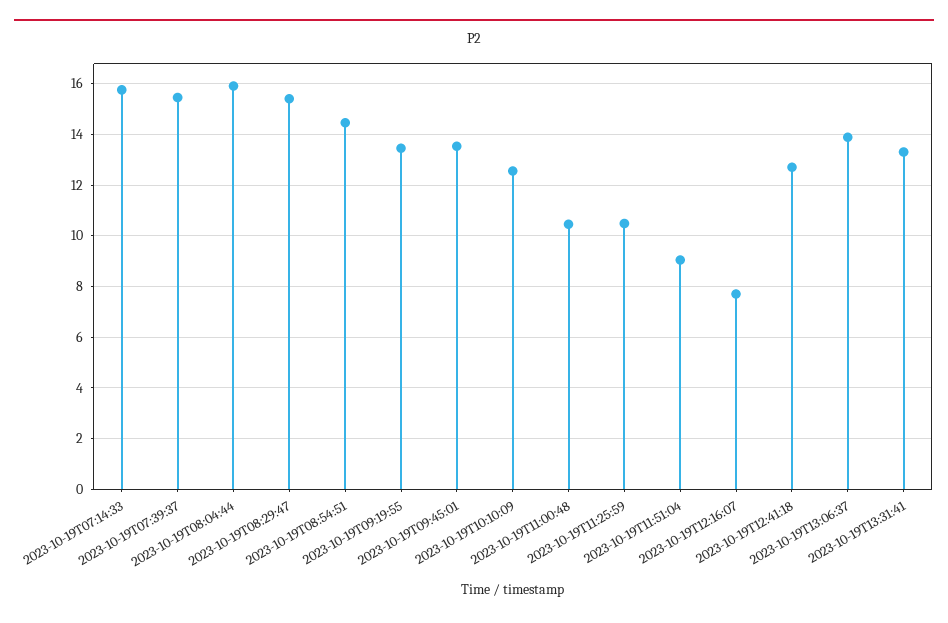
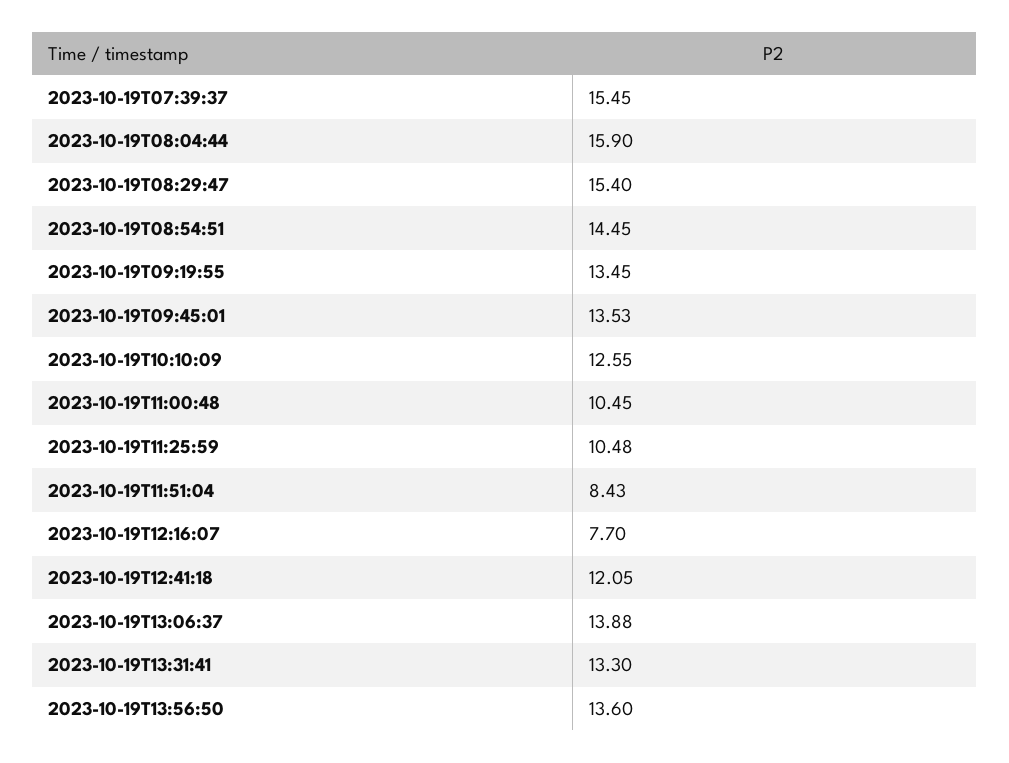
2023-10-19T07:14:33: 15.75 -> none
2023-10-19T11:51:04: 9 -> 8.43
2023-10-19T12:41:18: 12.75 -> 12.05
2023-10-19T13:56:50: none -> 13.6

